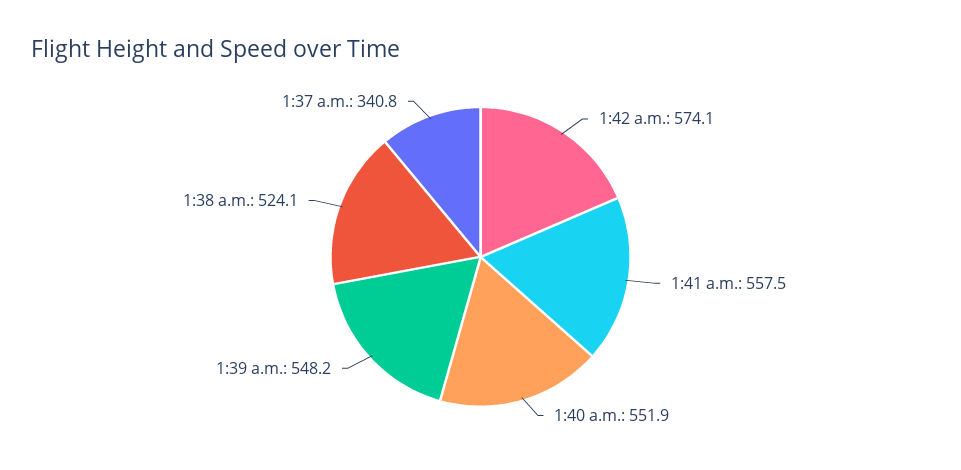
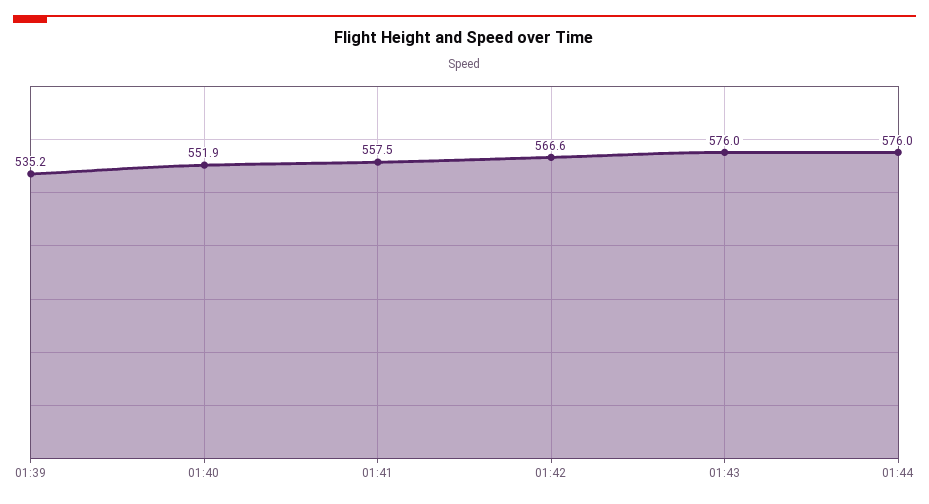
1:42 a.m.: 574.1 -> 566.6
1:39 a.m.: 548.2 -> 535.2
1:38 a.m.: 524.1 -> none
1:37 a.m.: 340.8 -> none
01:43: none -> 576
01:44: none -> 576

